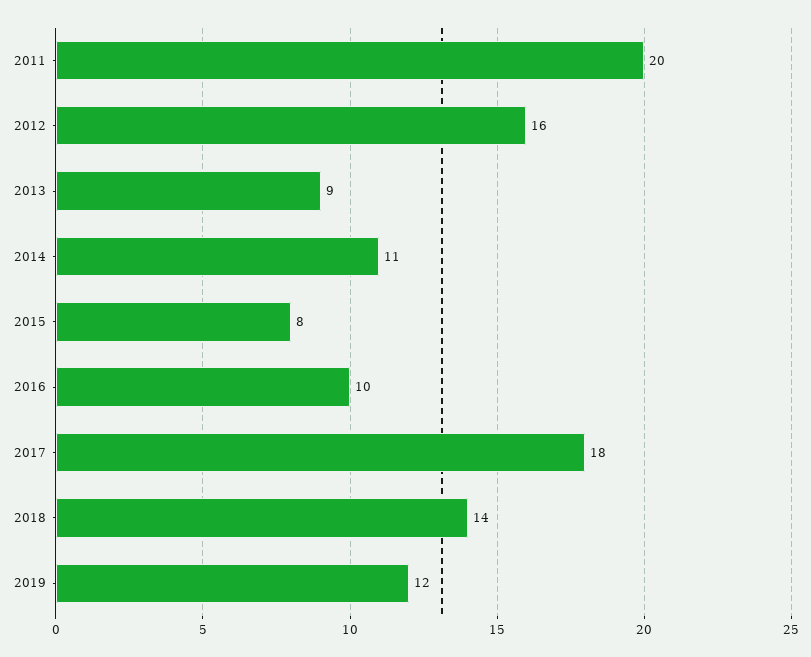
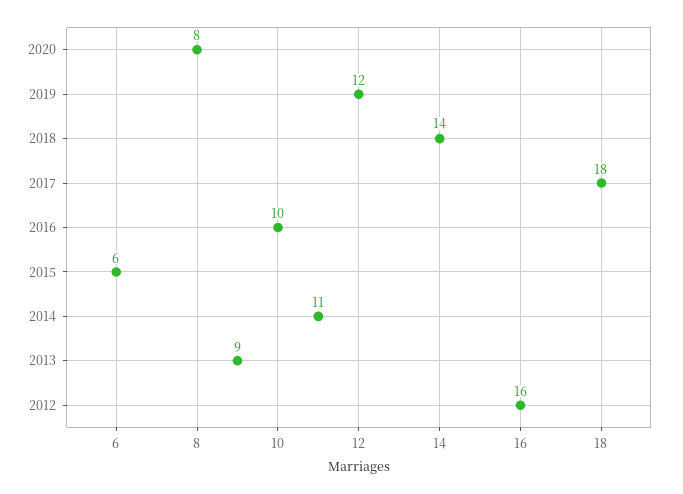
2011: 20 -> none
2015: 8 -> 6
2020: none -> 8

